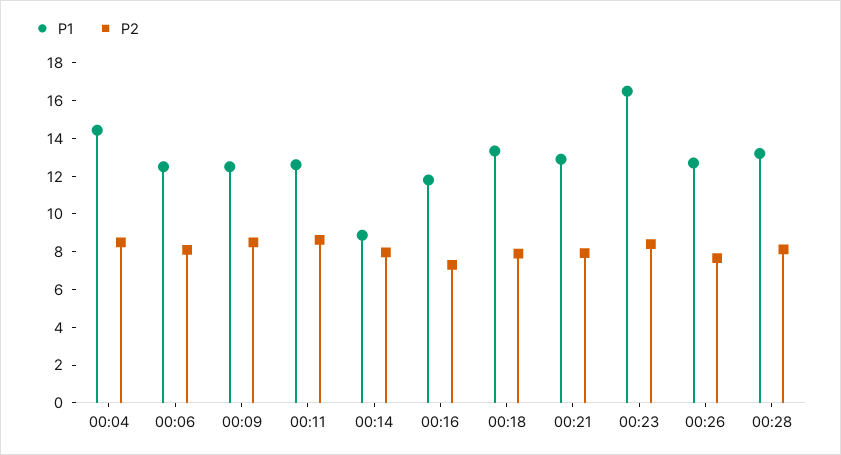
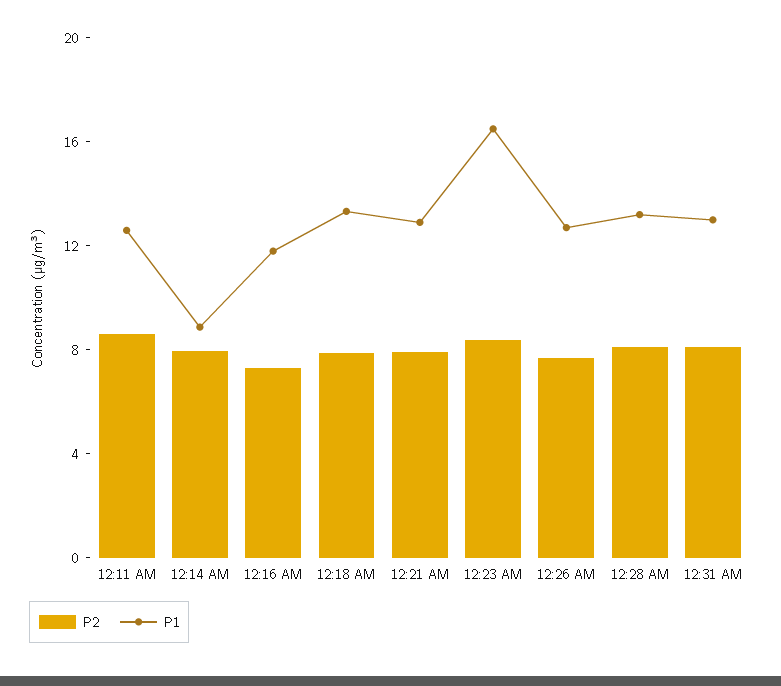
P1, 00:04: 14.5 -> none
P2, 00:04: 8.5 -> none
P1, 00:06: 12.5 -> none
P2, 00:06: 8 -> none
P1, 00:09: 12.5 -> none
P2, 00:09: 8.5 -> none
P2, 12:31 AM: none -> 8
P1, 12:31 AM: none -> 13

